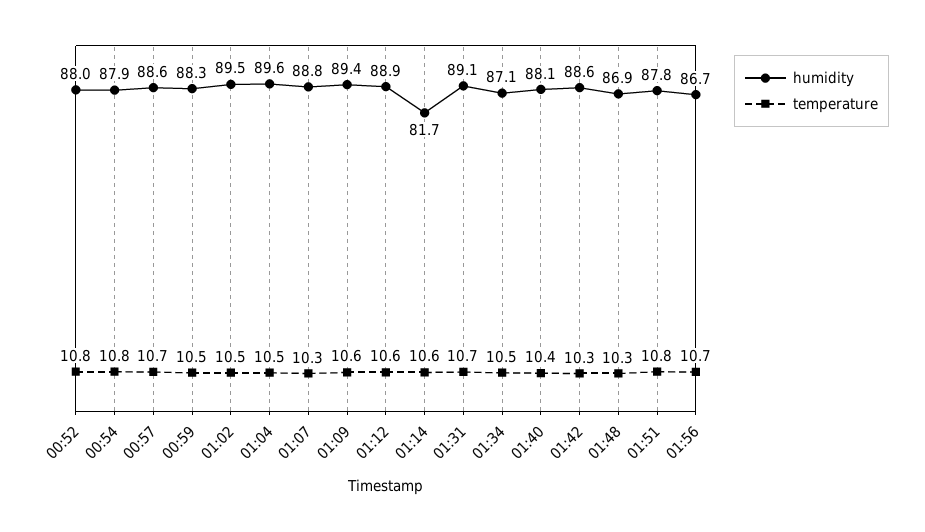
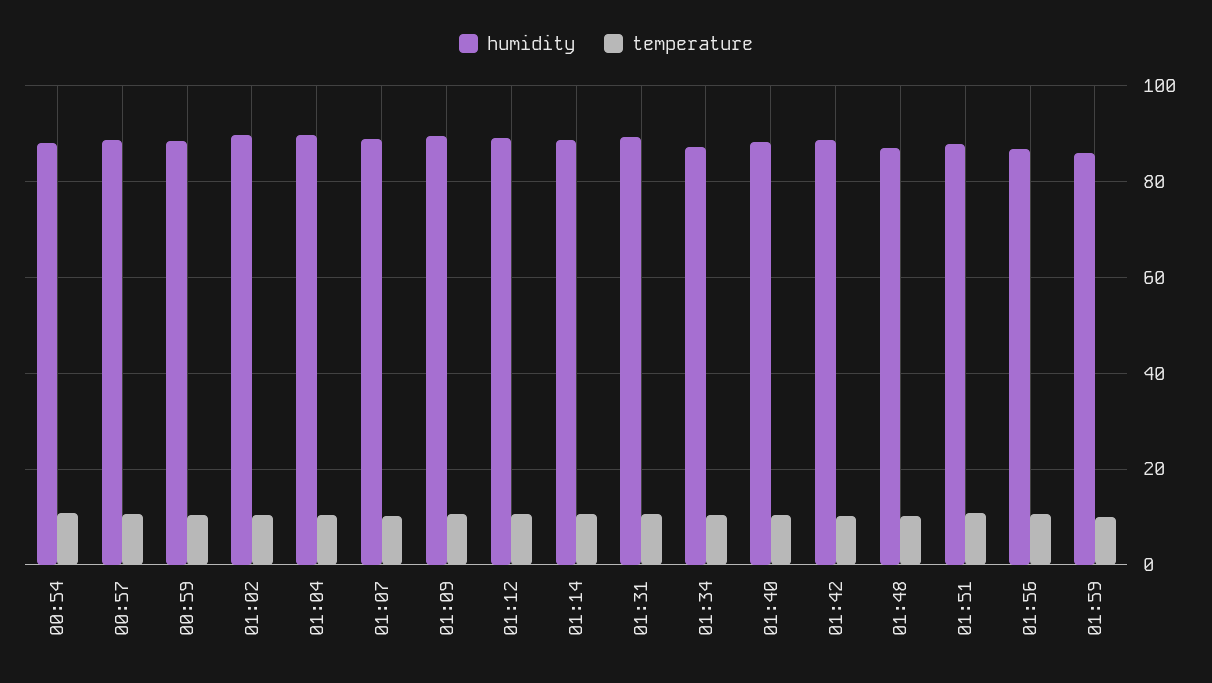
humidity, 00:52: 88 -> none
temperature, 00:52: 10.8 -> none
humidity, 01:14: 81.7 -> 88
humidity, 01:59: none -> 86
temperature, 01:59: none -> 10

